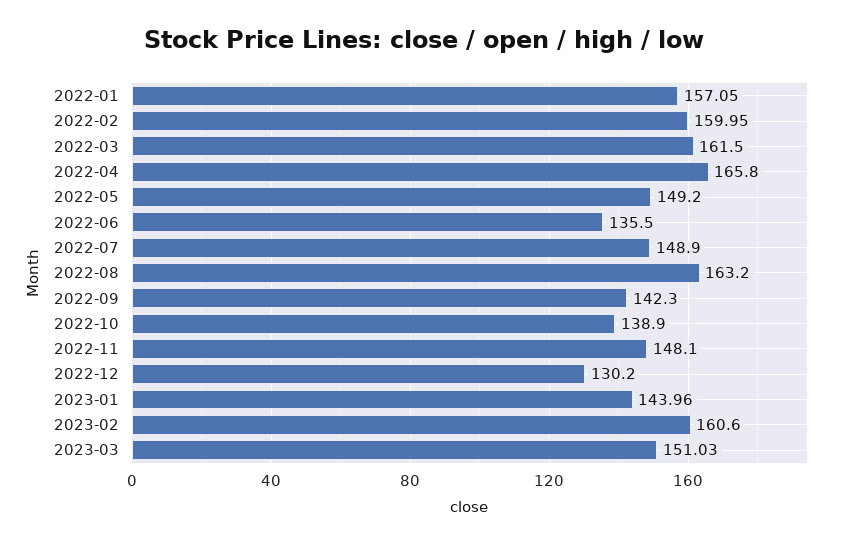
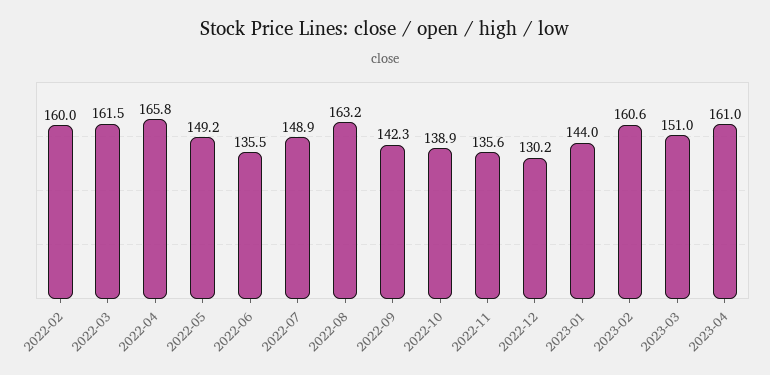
2022-01: 157.05 -> none
2022-11: 148.1 -> 135.6
2023-04: none -> 161

